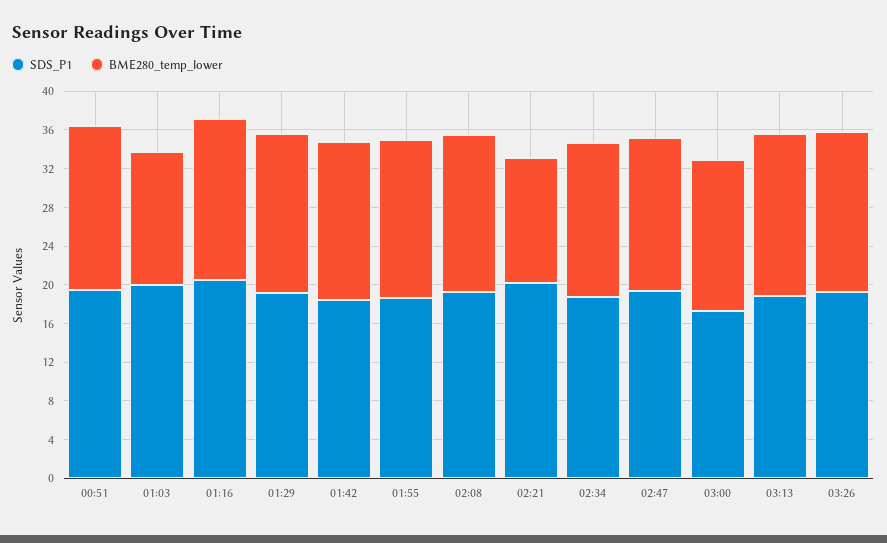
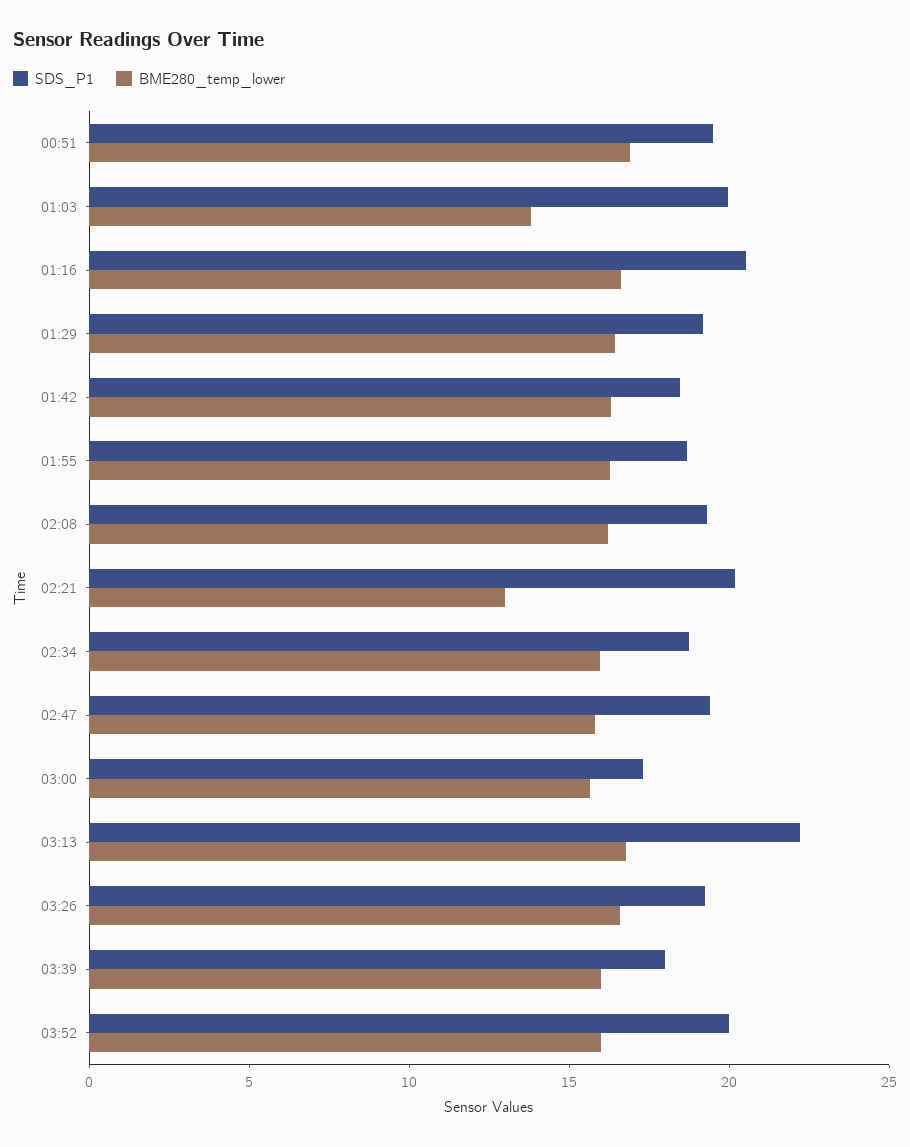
SDS_P1, 03:13: 19 -> 22
SDS_P1, 03:39: none -> 18
BME280_temp_lower, 03:39: none -> 16
SDS_P1, 03:52: none -> 20
BME280_temp_lower, 03:52: none -> 16

